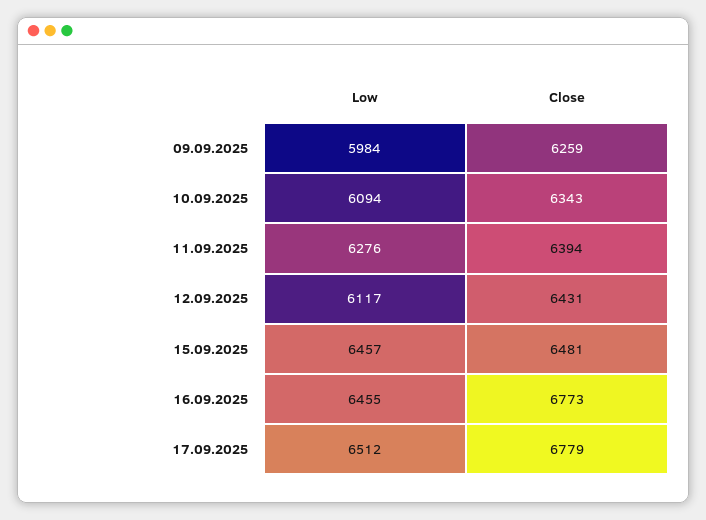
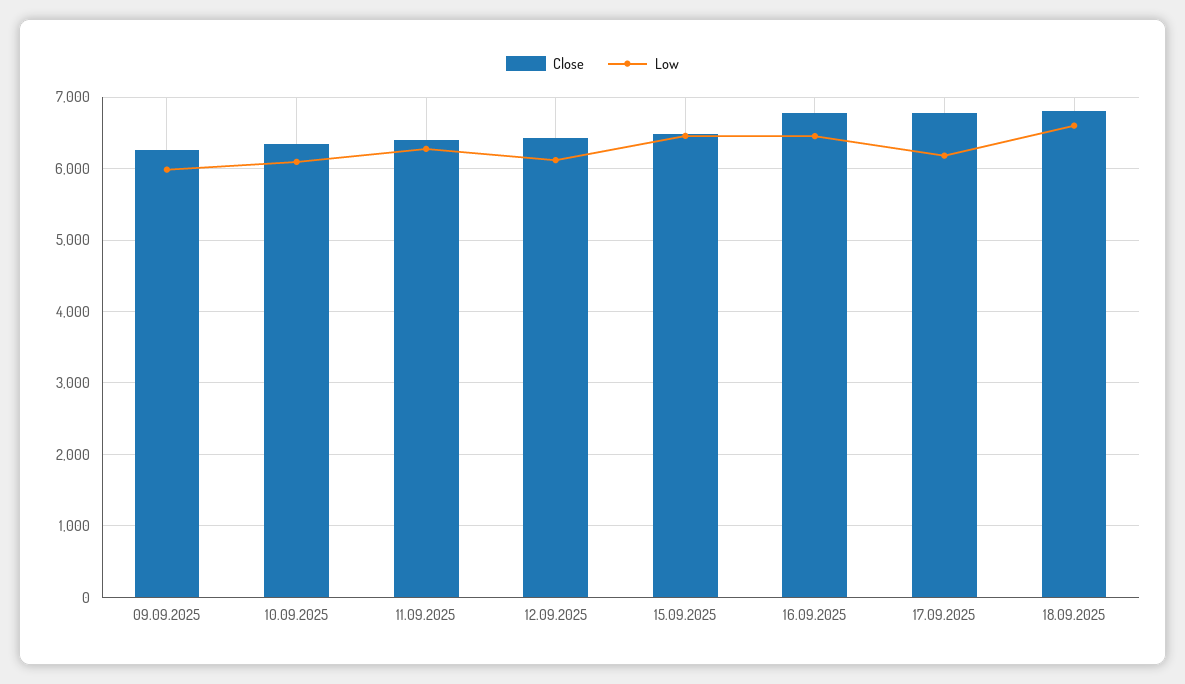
Low, 17.09.2025: 6512 -> 6200
Close, 18.09.2025: none -> 6800
Low, 18.09.2025: none -> 6600

